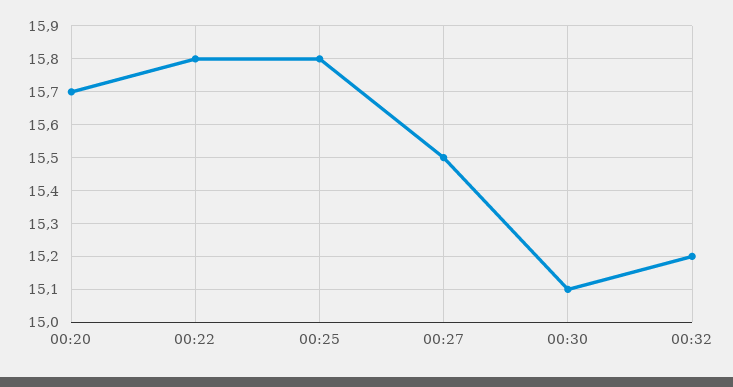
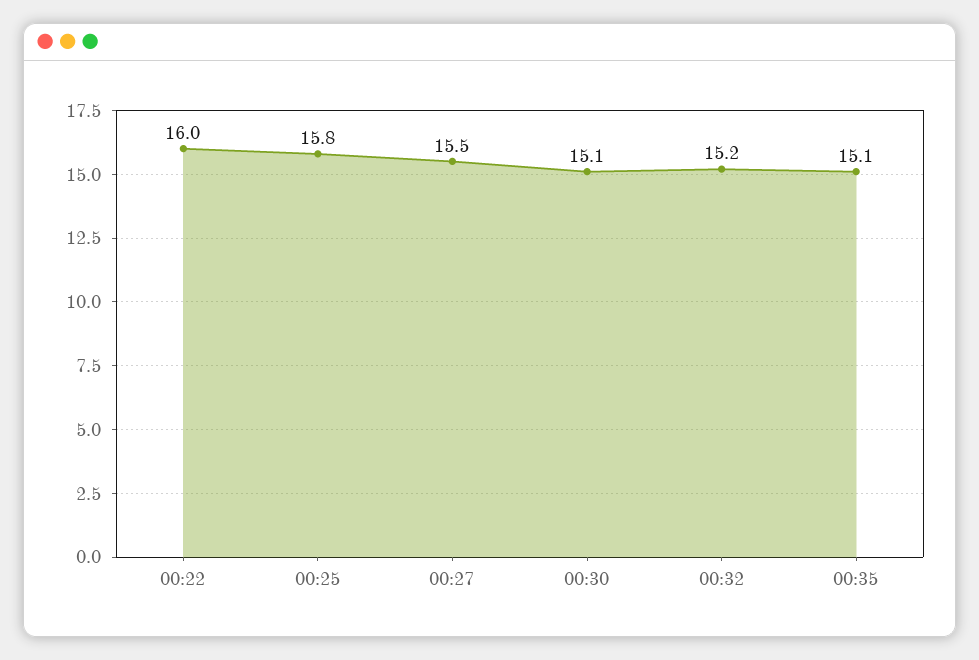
00:20: 15.7 -> none
00:22: 15.8 -> 16
00:35: none -> 15.1

